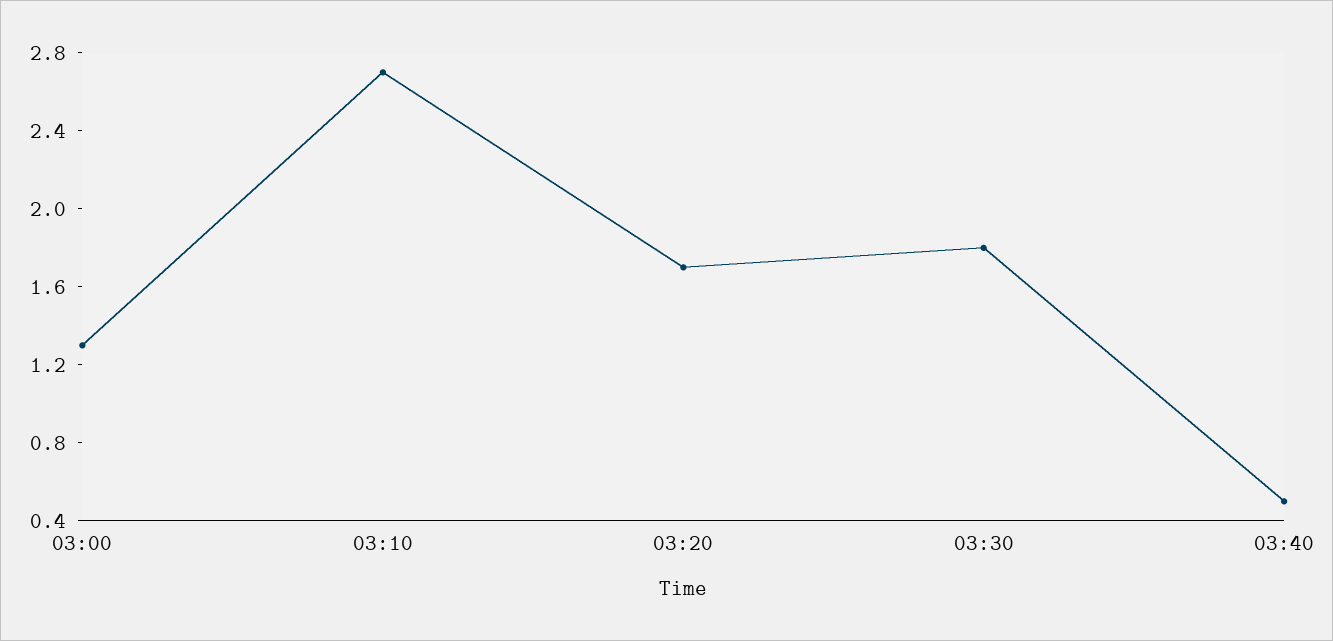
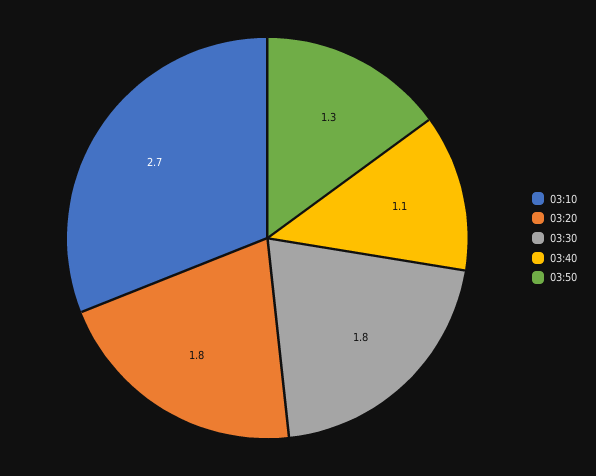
03:00: 1.3 -> none
03:20: 1.7 -> 1.8
03:40: 0.5 -> 1.1
03:50: none -> 1.3

